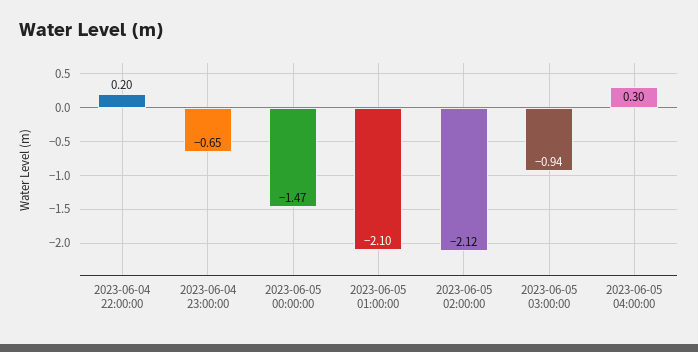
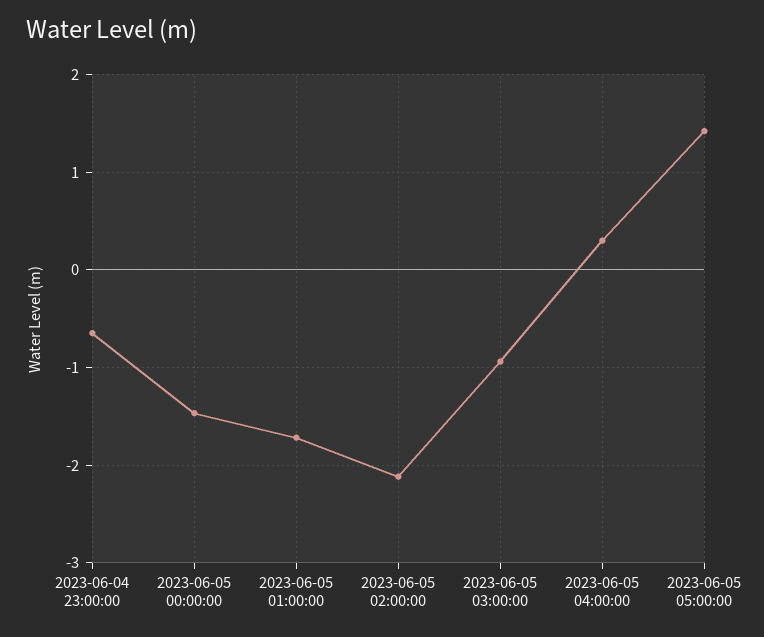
2023-06-04 22:00:00: 0.2 -> none
2023-06-05 01:00:00: -2.1 -> -1.7
2023-06-05 05:00:00: none -> 1.4

